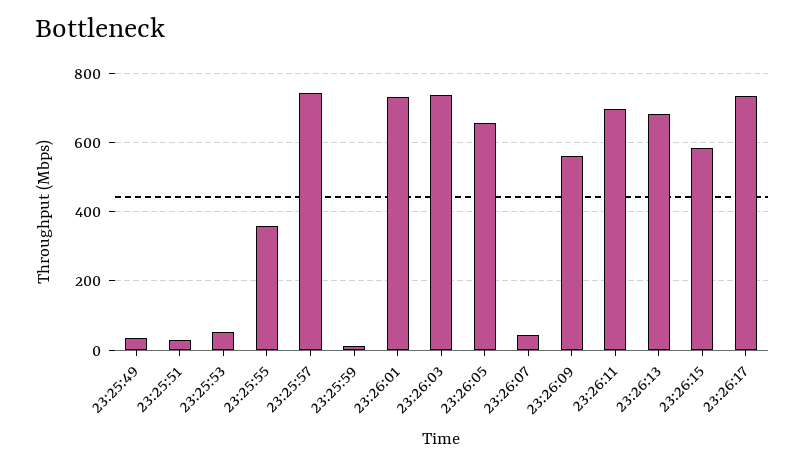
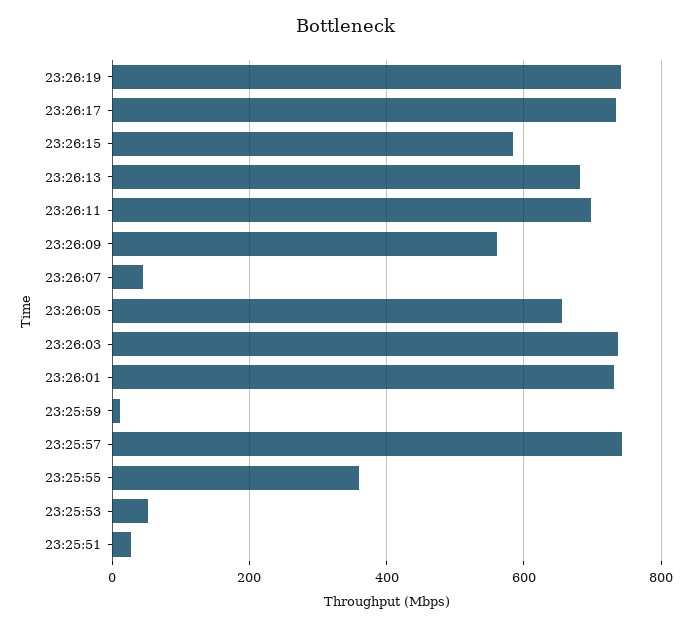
23:25:49: 40 -> none
23:26:19: none -> 740

